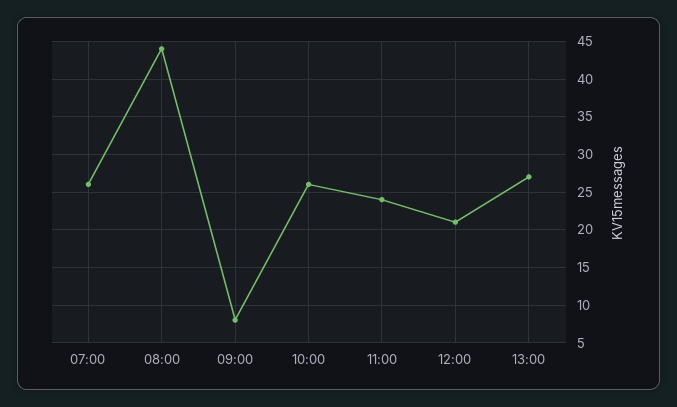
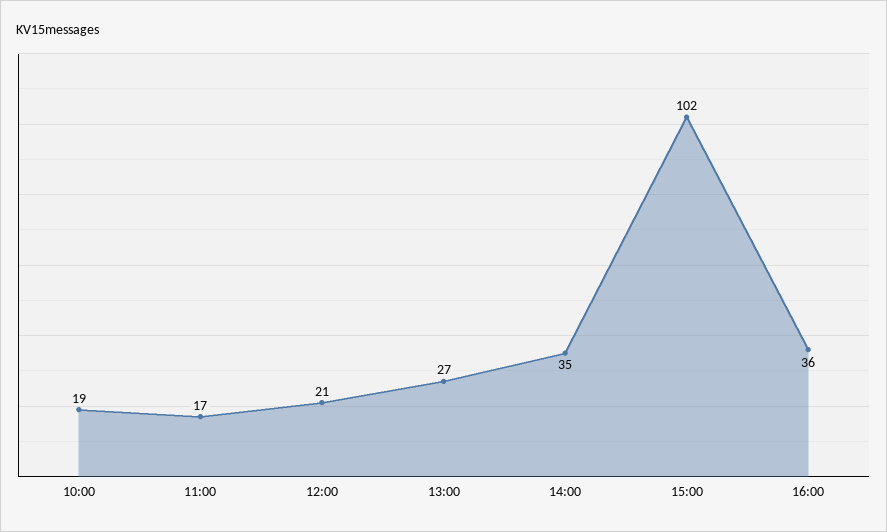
07:00: 26 -> none
08:00: 44 -> none
09:00: 8 -> none
10:00: 26 -> 19
11:00: 24 -> 17
14:00: none -> 35
15:00: none -> 102
16:00: none -> 36

